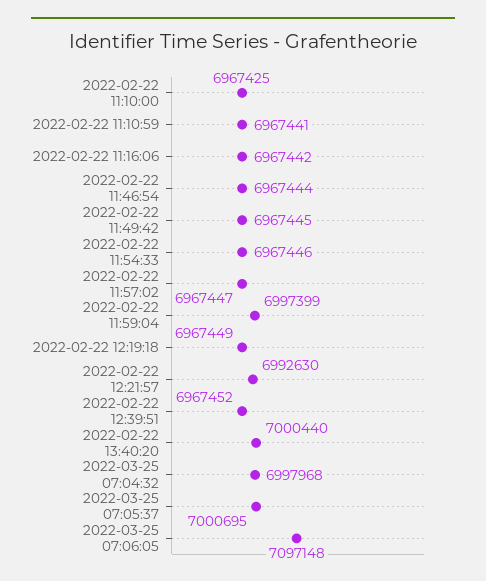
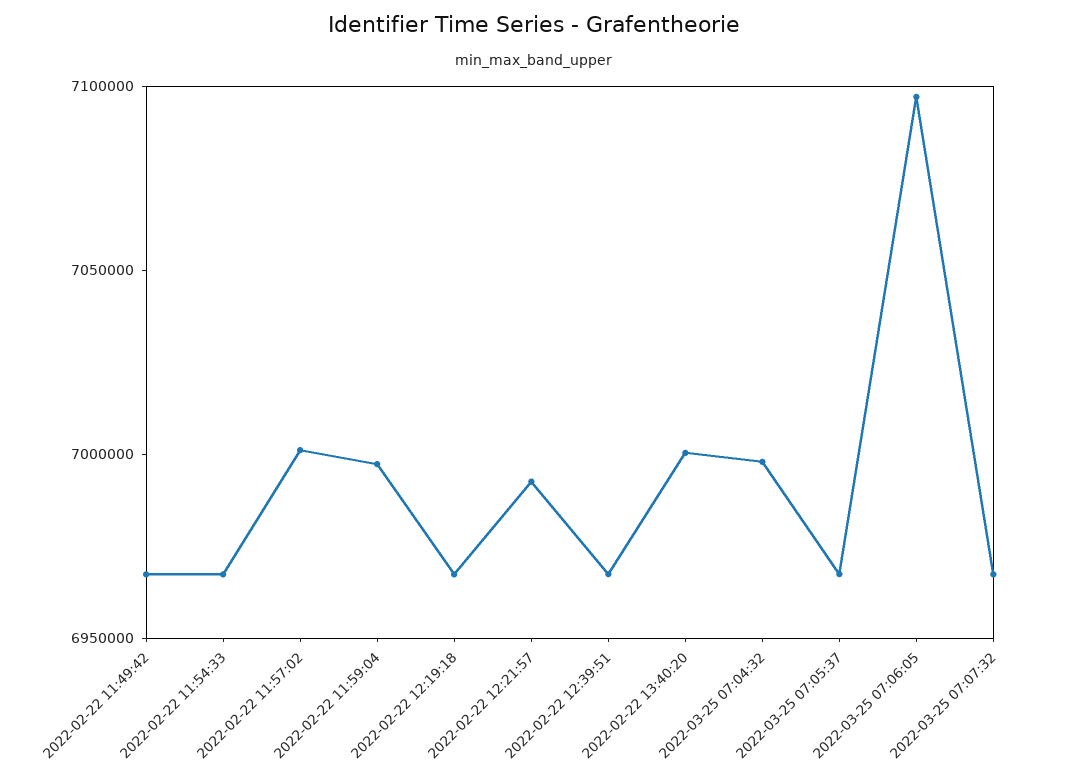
2022-02-22 11:10:00: 6967425 -> none
2022-02-22 11:10:59: 6967441 -> none
2022-02-22 11:16:06: 6967442 -> none
2022-02-22 11:46:54: 6967444 -> none
2022-02-22 11:57:02: 6967447 -> 7000000
2022-03-25 07:05:37: 7000695 -> 6970000
2022-03-25 07:07:32: none -> 6970000

